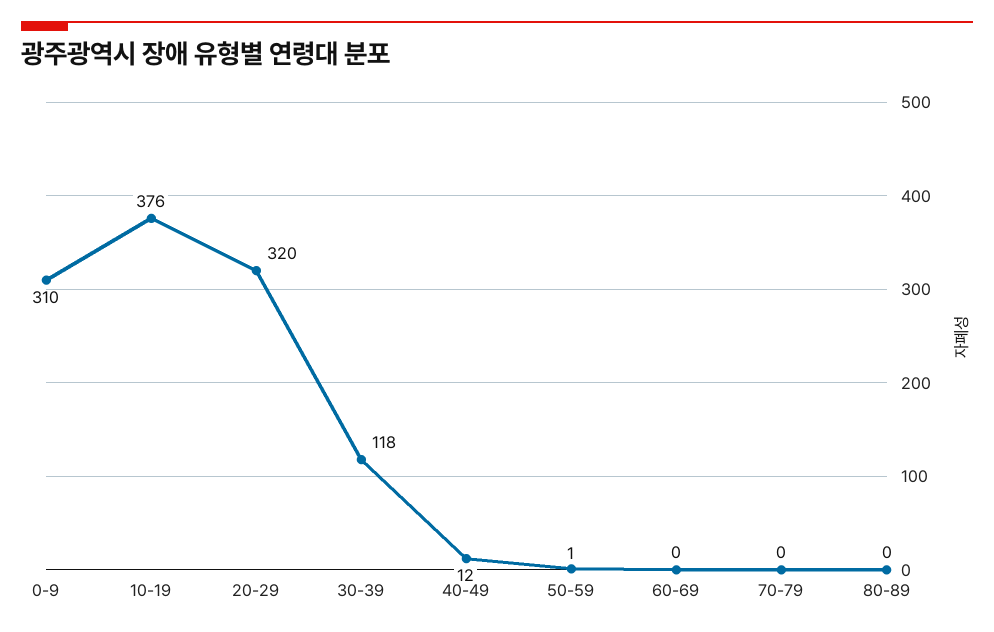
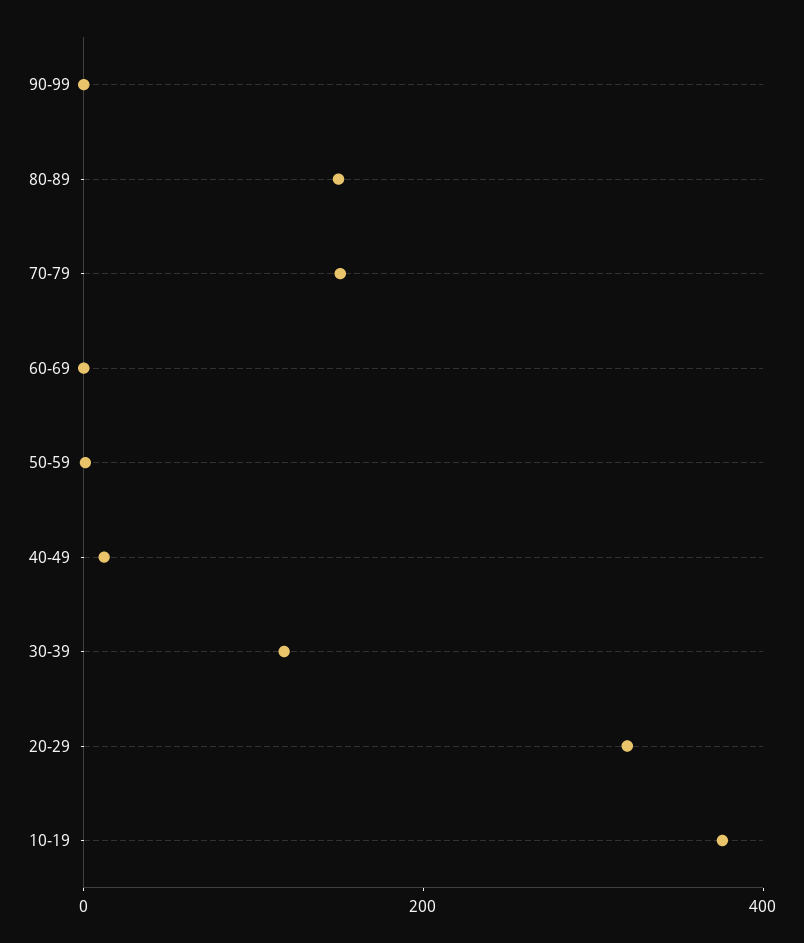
0-9: 310 -> none
70-79: 0 -> 150
80-89: 0 -> 150
90-99: none -> 0

